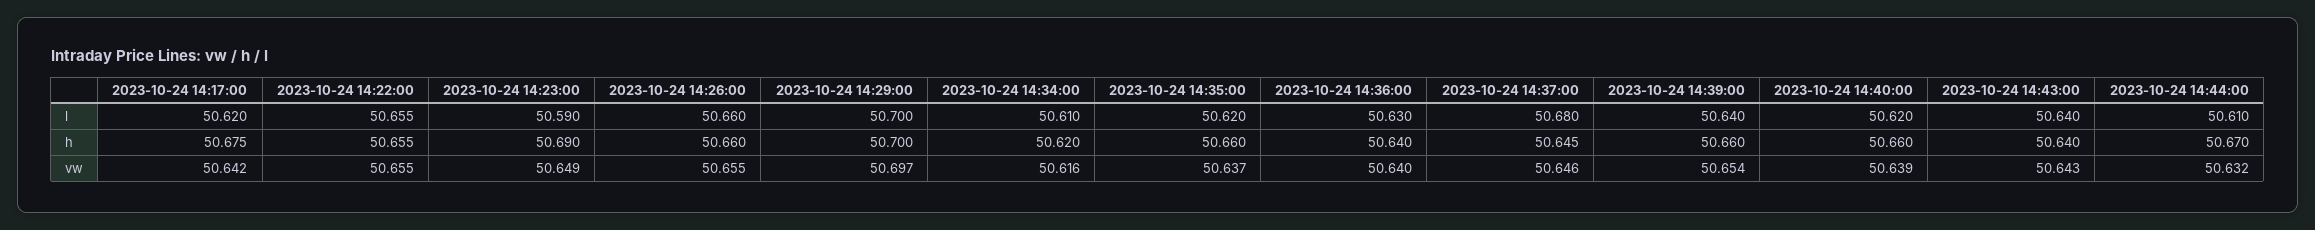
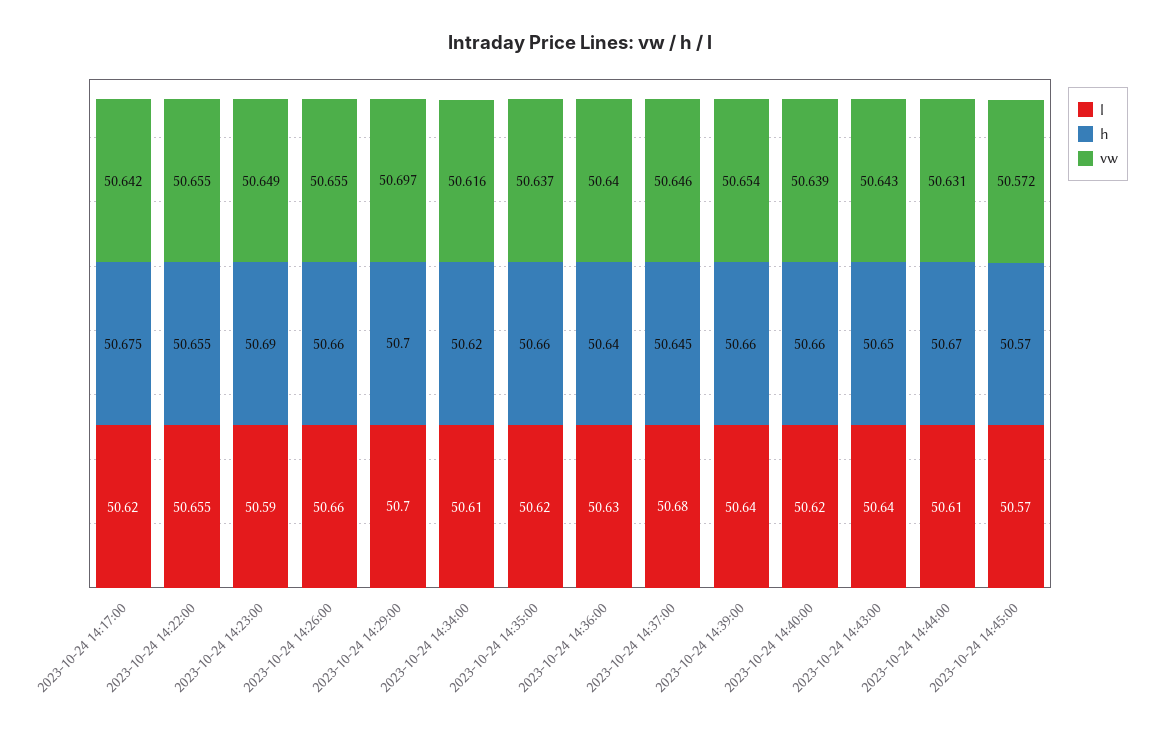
h, 2023-10-24 14:43:00: 50.64 -> 50.65
vw, 2023-10-24 14:44:00: 50.632 -> 50.631
l, 2023-10-24 14:45:00: none -> 50.57
h, 2023-10-24 14:45:00: none -> 50.57
vw, 2023-10-24 14:45:00: none -> 50.572

